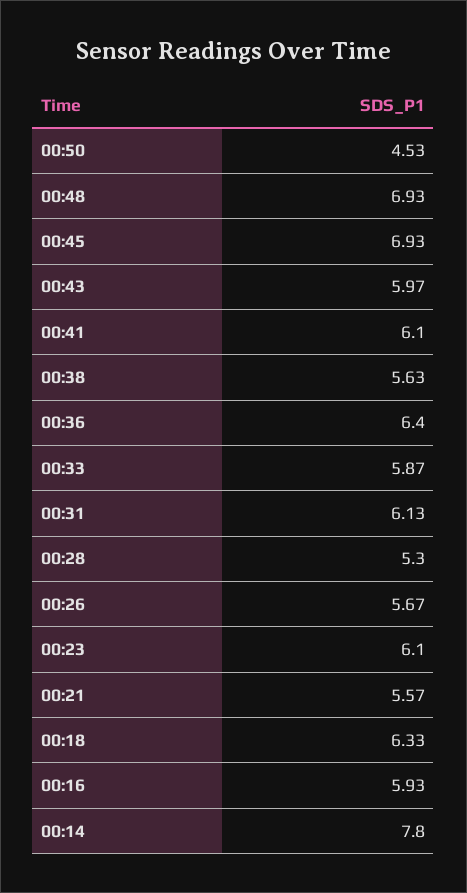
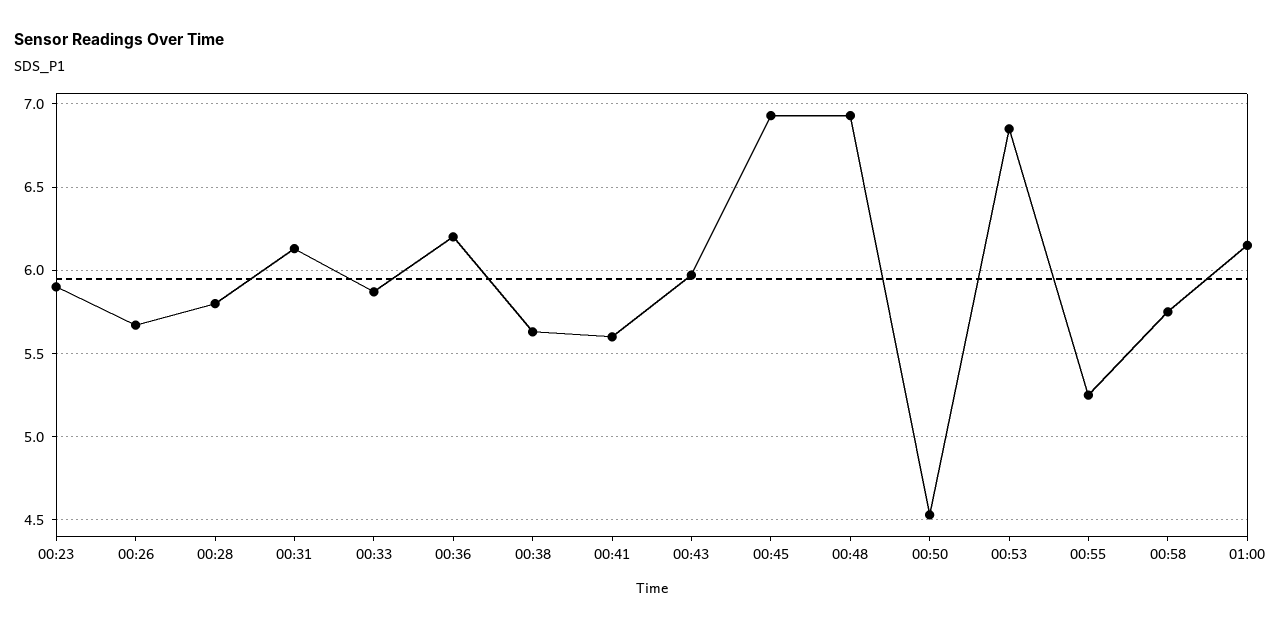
00:41: 6.1 -> 5.6
00:36: 6.4 -> 6.2
00:28: 5.3 -> 5.8
00:23: 6.1 -> 5.9
00:21: 5.57 -> none
00:18: 6.33 -> none
00:16: 5.93 -> none
00:14: 7.8 -> none
00:53: none -> 6.85
00:55: none -> 5.25
00:58: none -> 5.75
01:00: none -> 6.15

